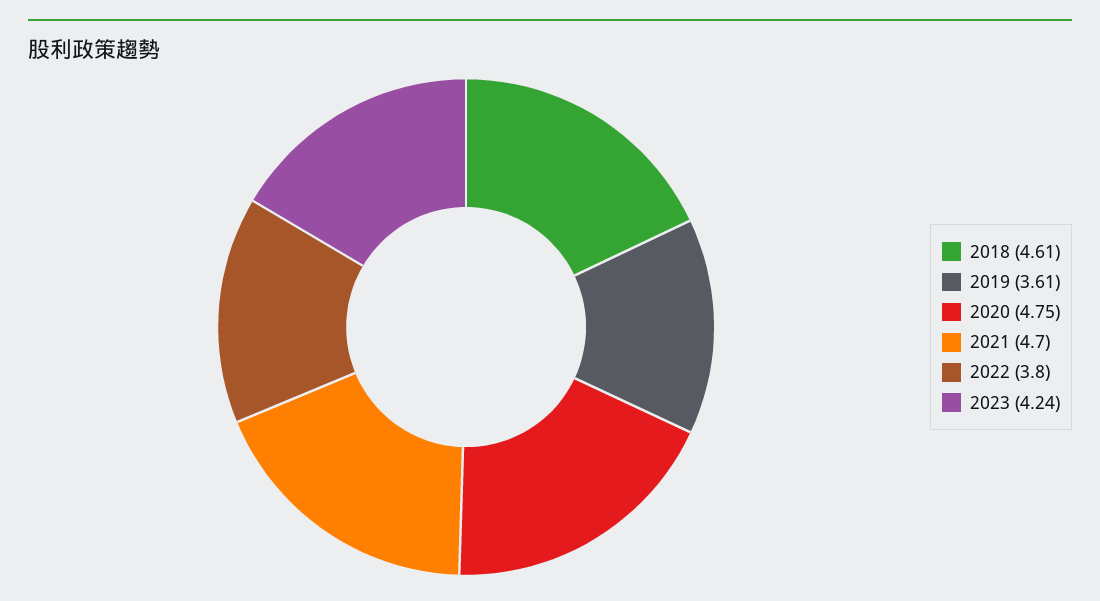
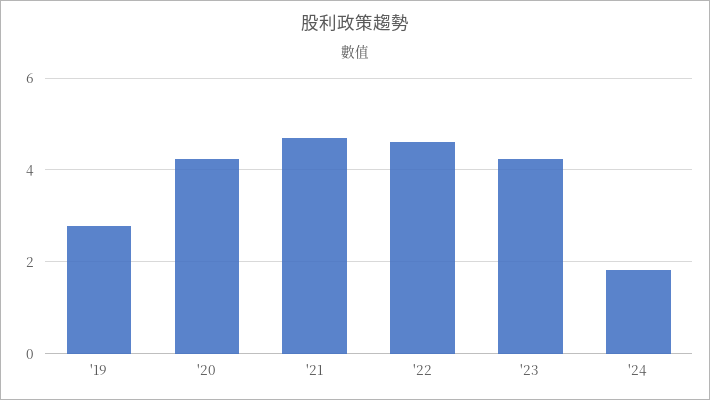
2018: 4.61 -> none
2019: 3.61 -> 2.8
2020: 4.75 -> 4.2
2022: 3.8 -> 4.6
'24: none -> 1.8

